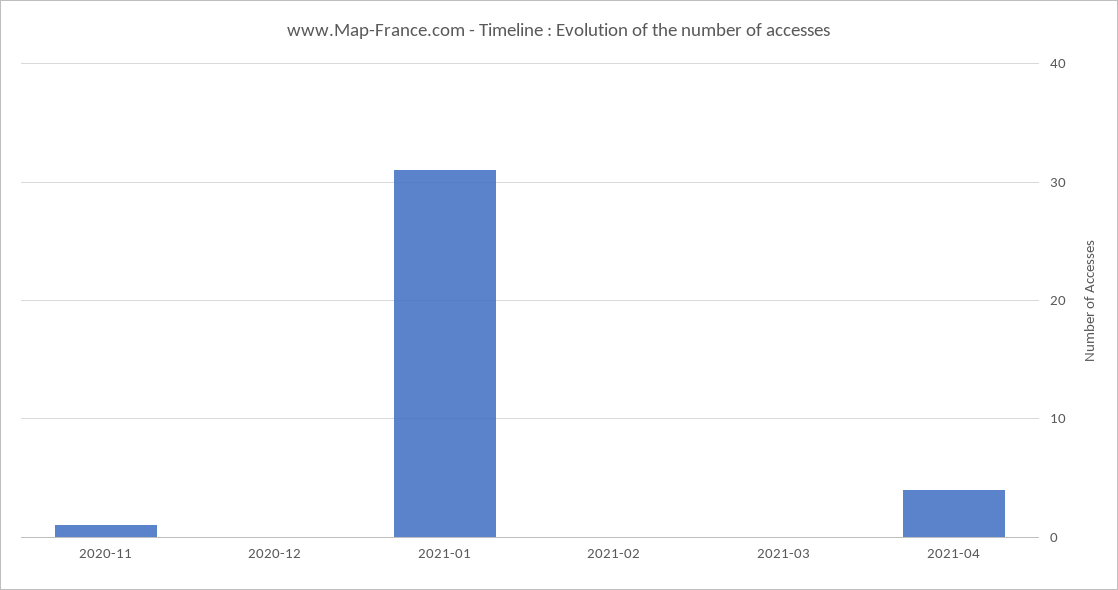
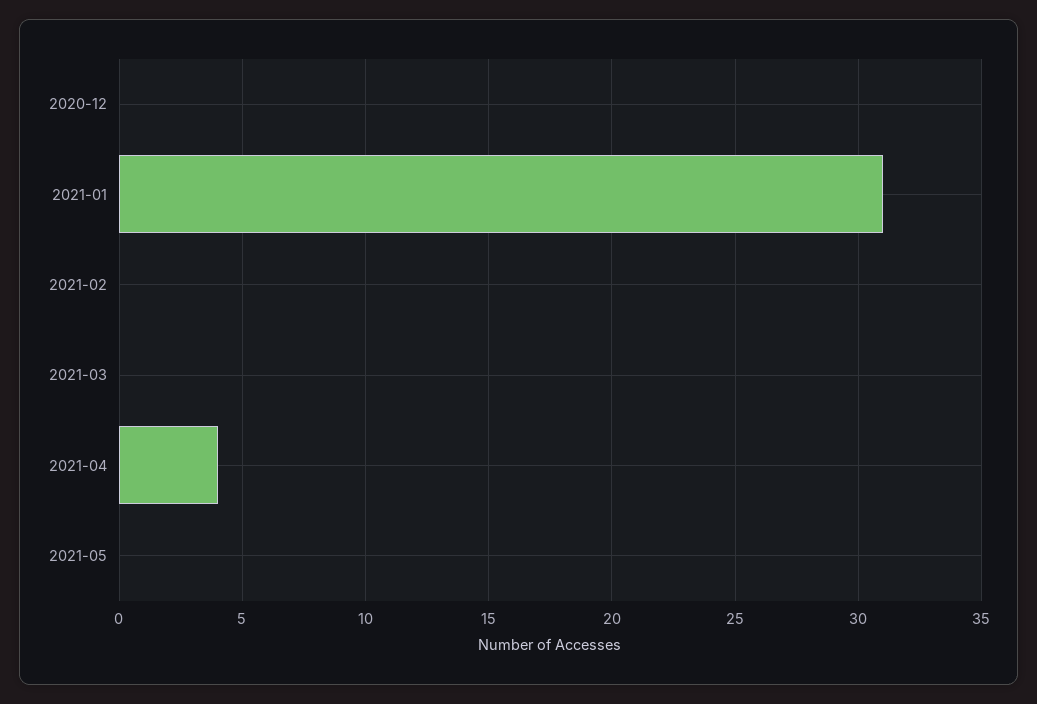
2020-11: 1 -> none
2021-05: none -> 0

